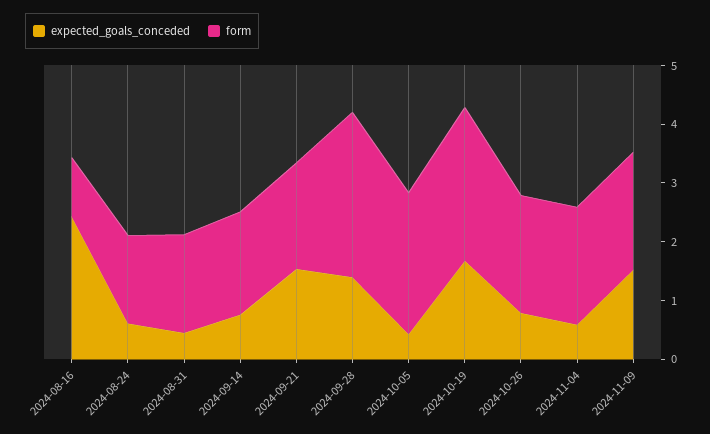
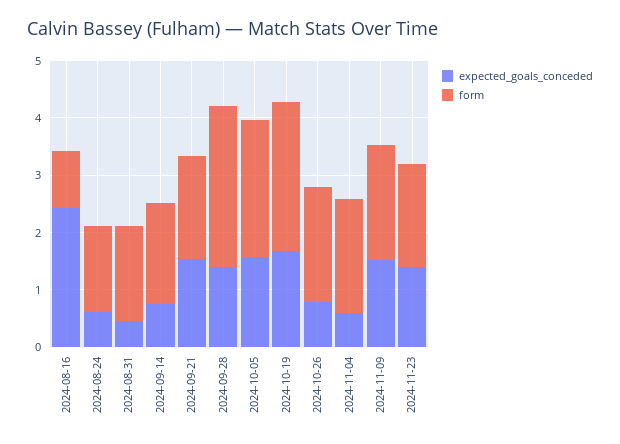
expected_goals_conceded, 2024-10-05: 0.4 -> 1.6
expected_goals_conceded, 2024-11-23: none -> 1.4
form, 2024-11-23: none -> 1.8

